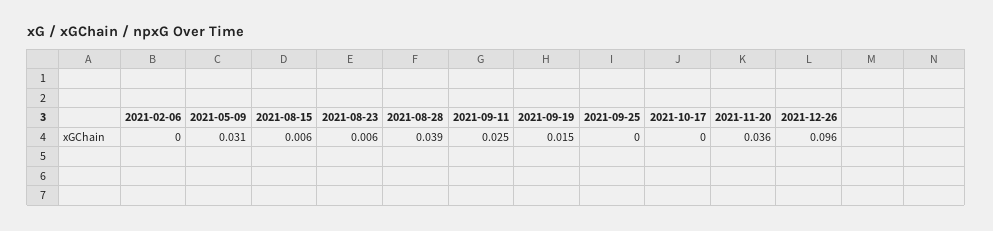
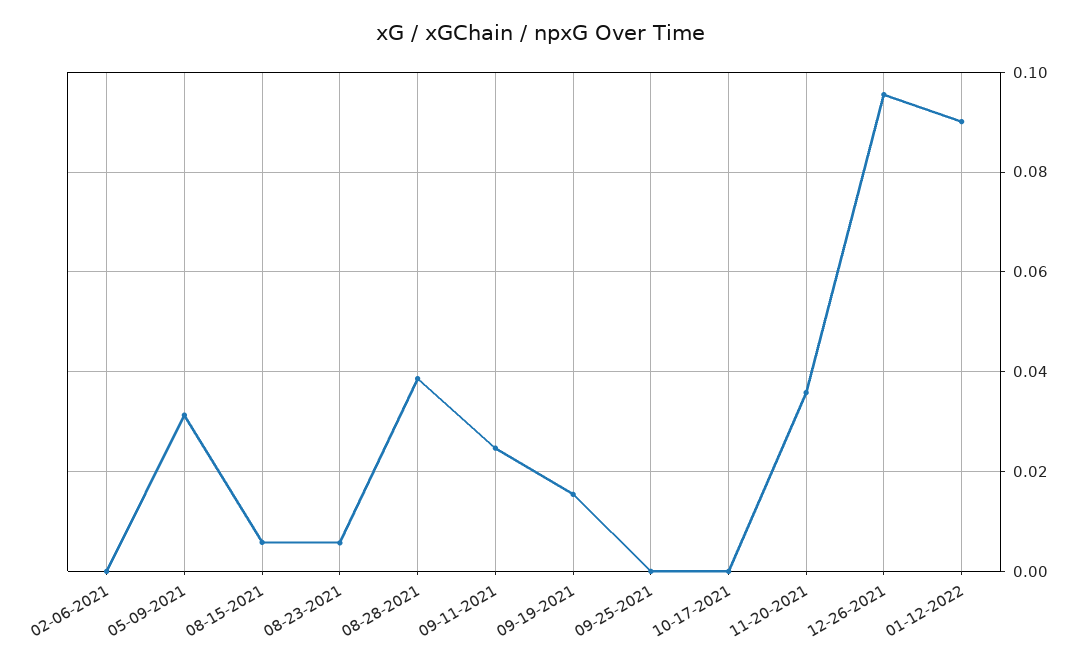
01-12-2022: none -> 0.09

